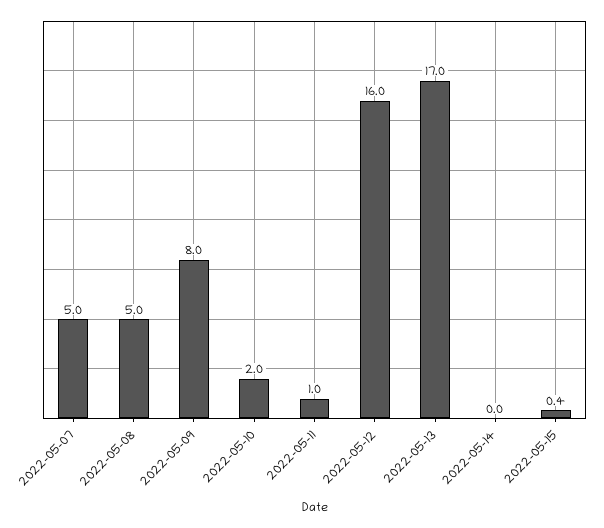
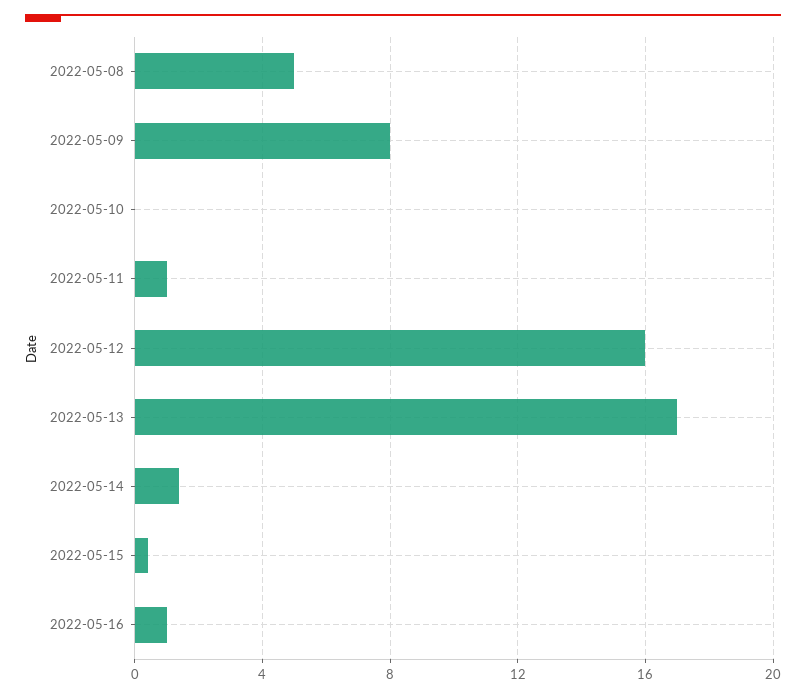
2022-05-07: 5 -> none
2022-05-10: 2 -> 0
2022-05-14: 0 -> 1.5
2022-05-16: none -> 1

